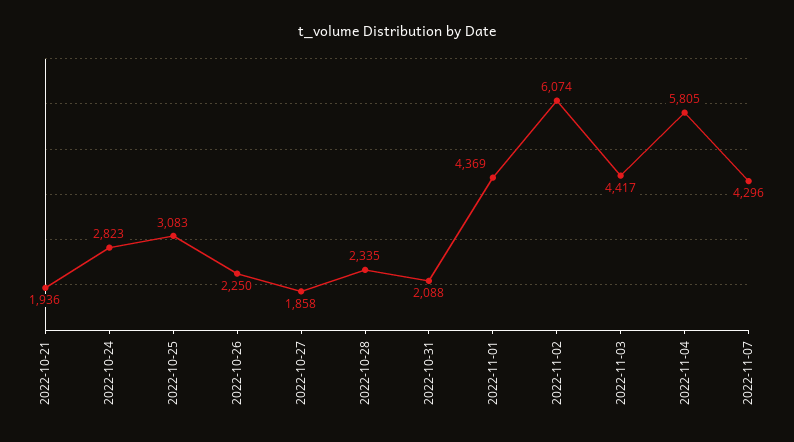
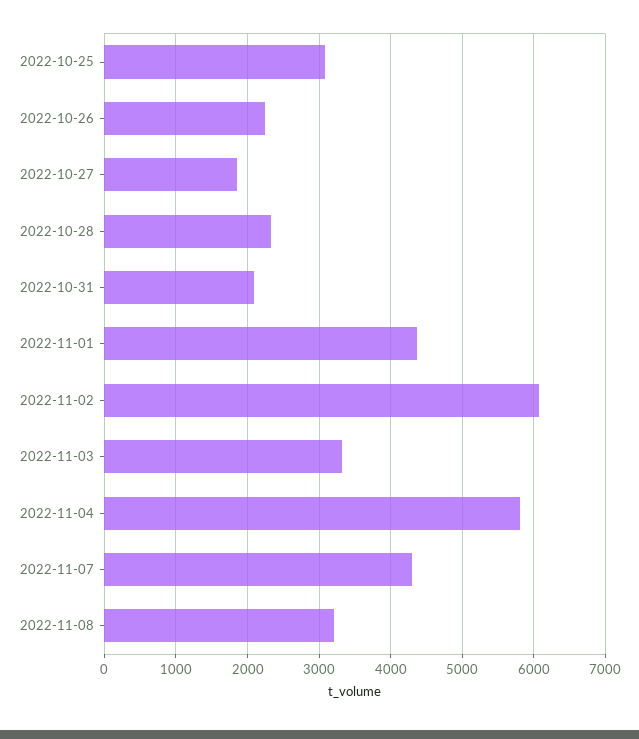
2022-10-21: 1936 -> none
2022-10-24: 2823 -> none
2022-11-03: 4417 -> 3300
2022-11-08: none -> 3200

